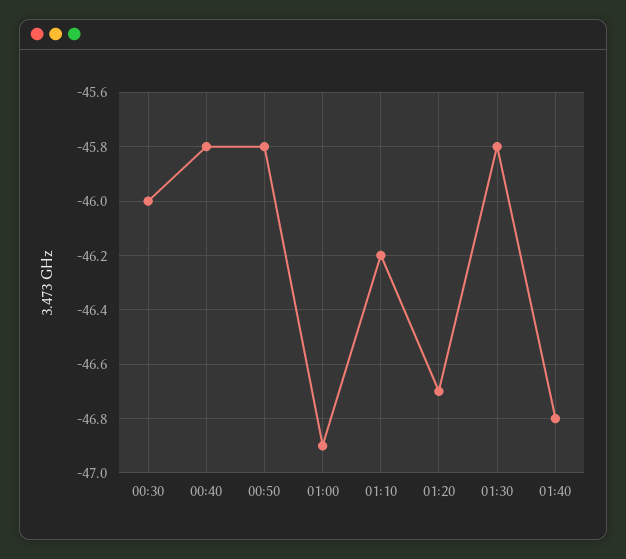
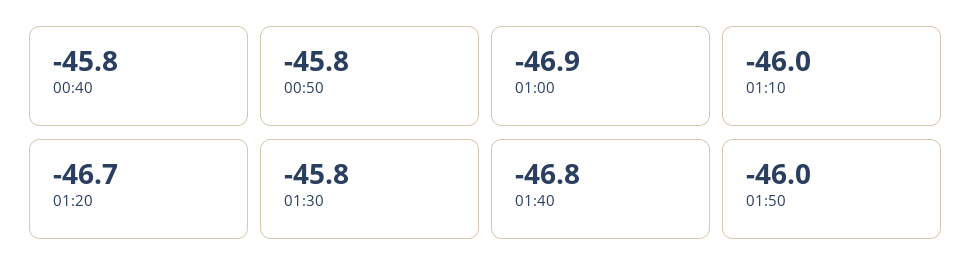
00:30: -46 -> none
01:10: -46.2 -> -46
01:50: none -> -46

